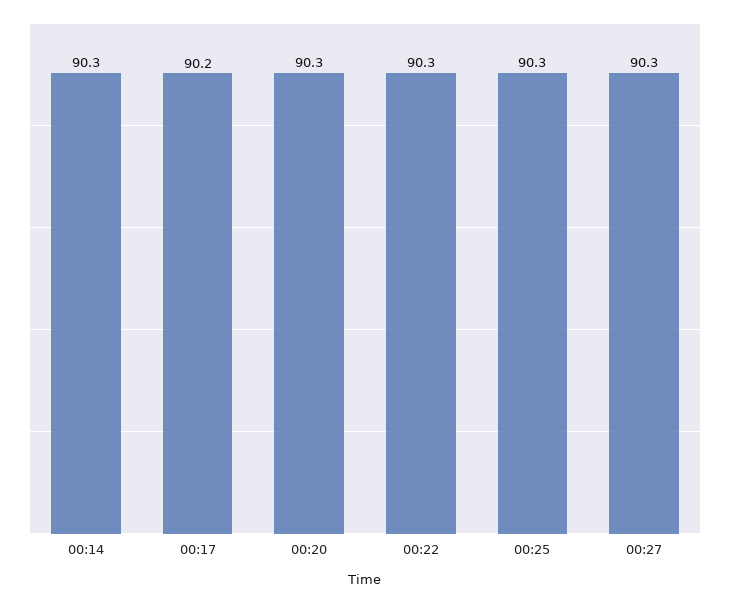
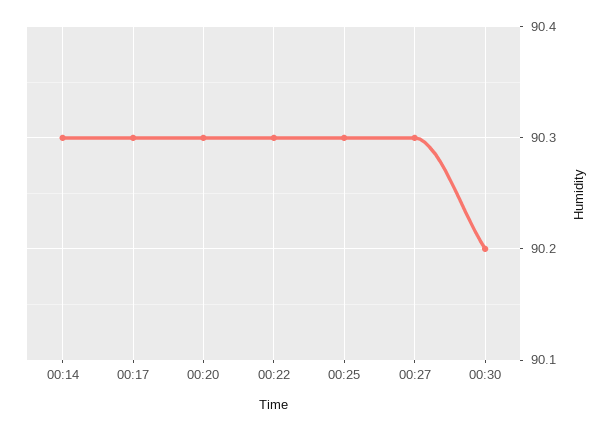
00:17: 90.2 -> 90.3
00:30: none -> 90.2

